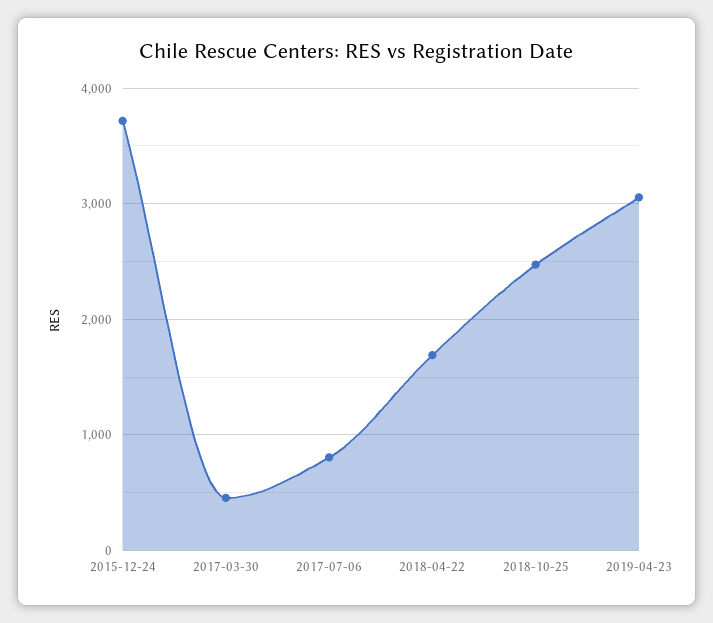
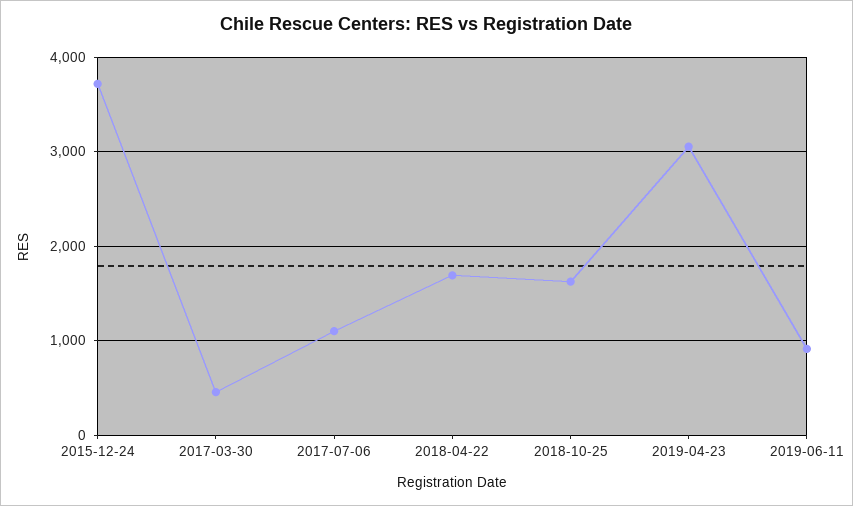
2017-07-06: 800 -> 1100
2018-10-25: 2500 -> 1600
2019-06-11: none -> 900

